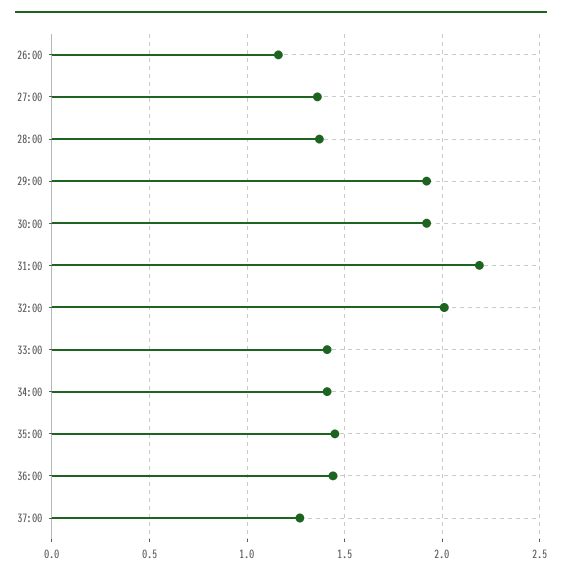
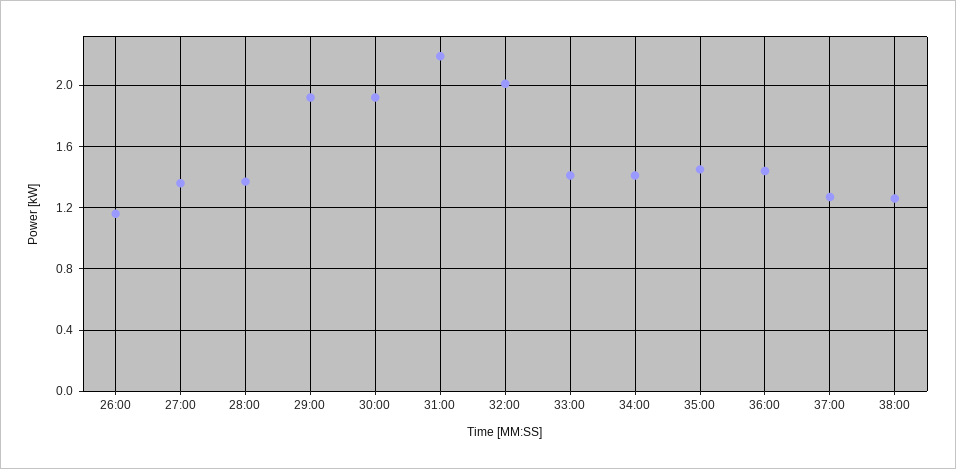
38:00: none -> 1.25

